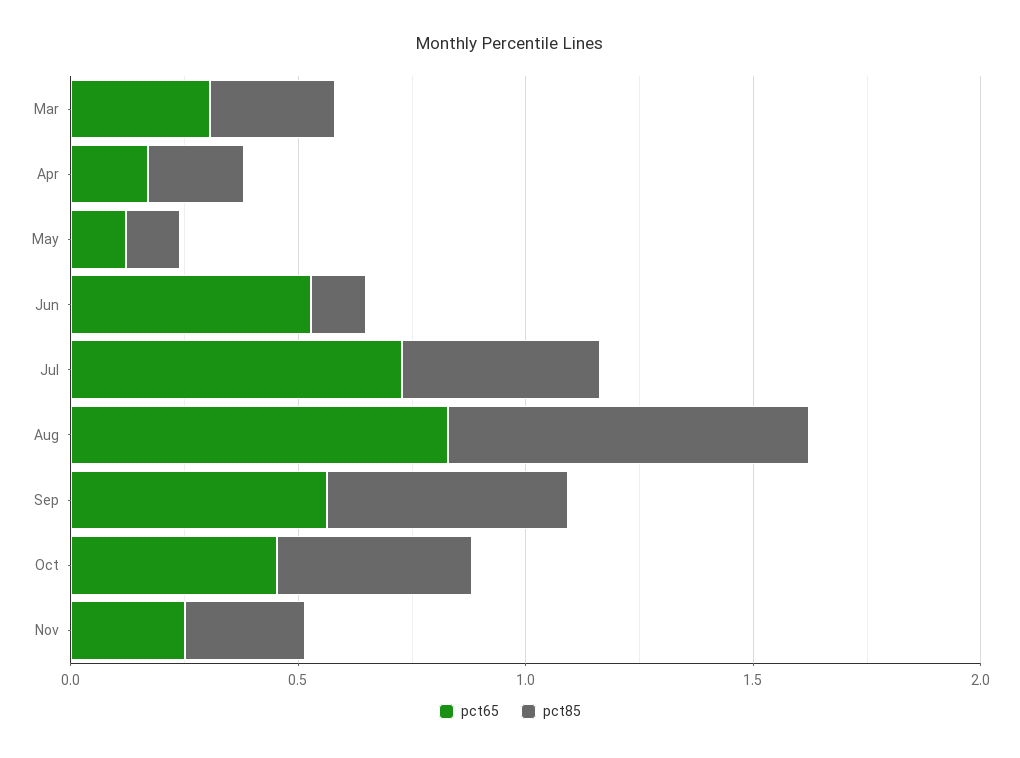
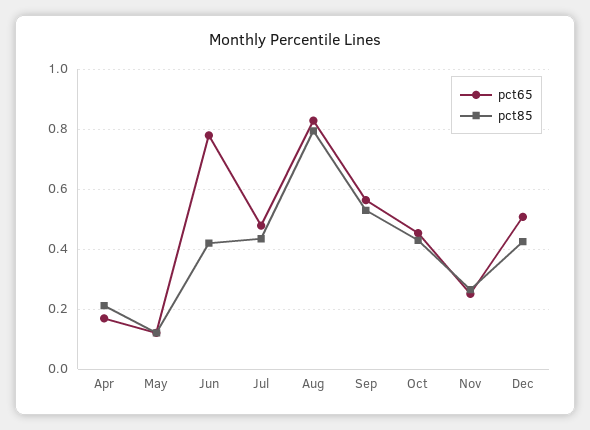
pct65, Mar: 0.3 -> none
pct85, Mar: 0.3 -> none
pct65, Jun: 0.5 -> 0.775
pct85, Jun: 0.1 -> 0.425
pct65, Jul: 0.7 -> 0.475
pct65, Dec: none -> 0.5
pct85, Dec: none -> 0.425

